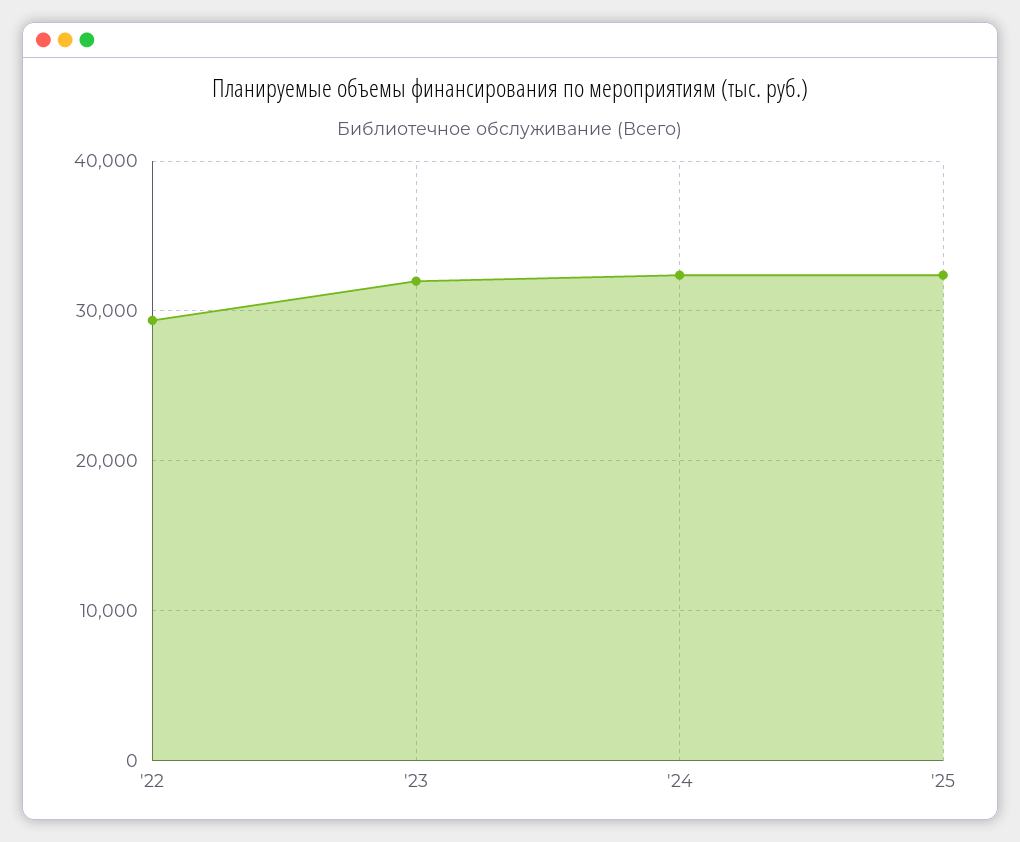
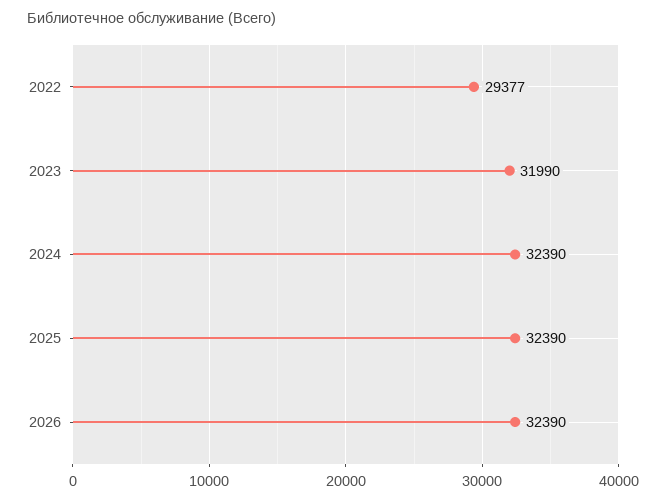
2026: none -> 32390

